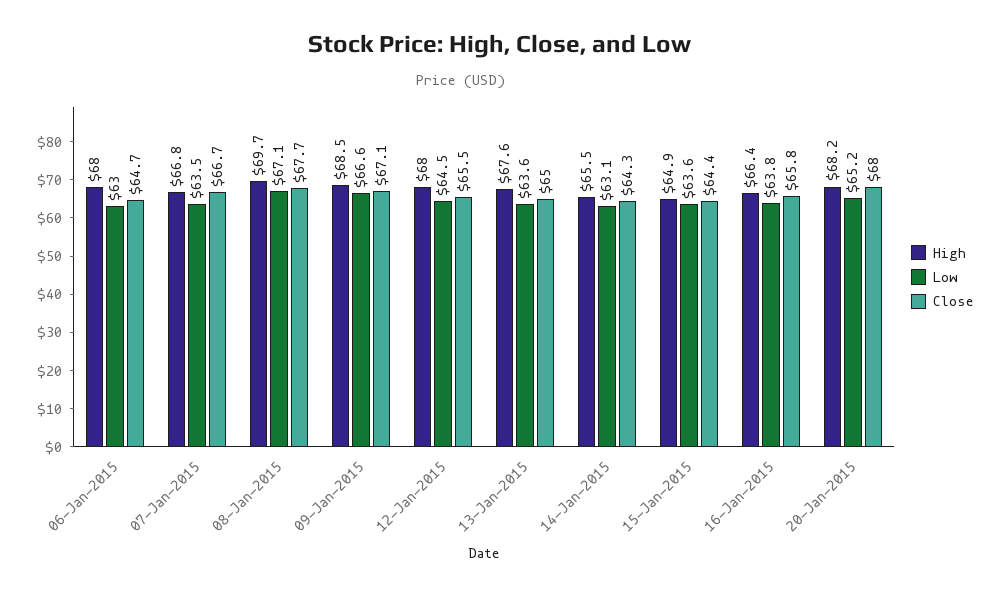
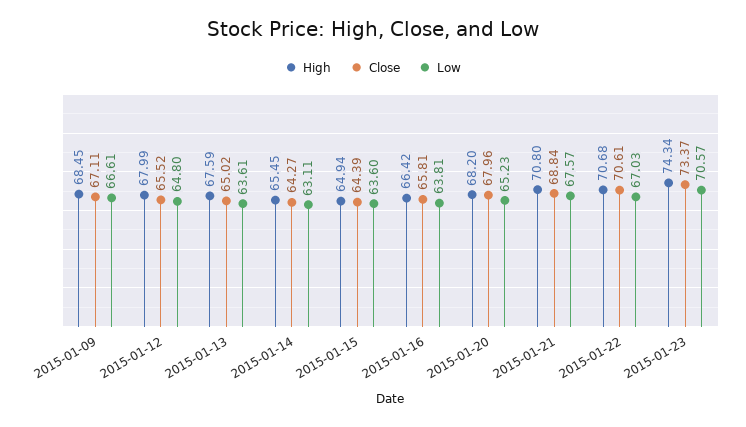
High, 06-Jan-2015: 68 -> none
Low, 06-Jan-2015: 63 -> none
Close, 06-Jan-2015: 64.7 -> none
High, 07-Jan-2015: 66.8 -> none
Low, 07-Jan-2015: 63.5 -> none
Close, 07-Jan-2015: 66.7 -> none
High, 08-Jan-2015: 69.7 -> none
Low, 08-Jan-2015: 67.1 -> none
Close, 08-Jan-2015: 67.7 -> none
Low, 12-Jan-2015: 64.5 -> 64.8
High, 2015-01-21: none -> 70.8
Close, 2015-01-21: none -> 68.84
Low, 2015-01-21: none -> 67.57
High, 2015-01-22: none -> 70.68
Close, 2015-01-22: none -> 70.61
Low, 2015-01-22: none -> 67.03
High, 2015-01-23: none -> 74.34
Close, 2015-01-23: none -> 73.37
Low, 2015-01-23: none -> 70.57

